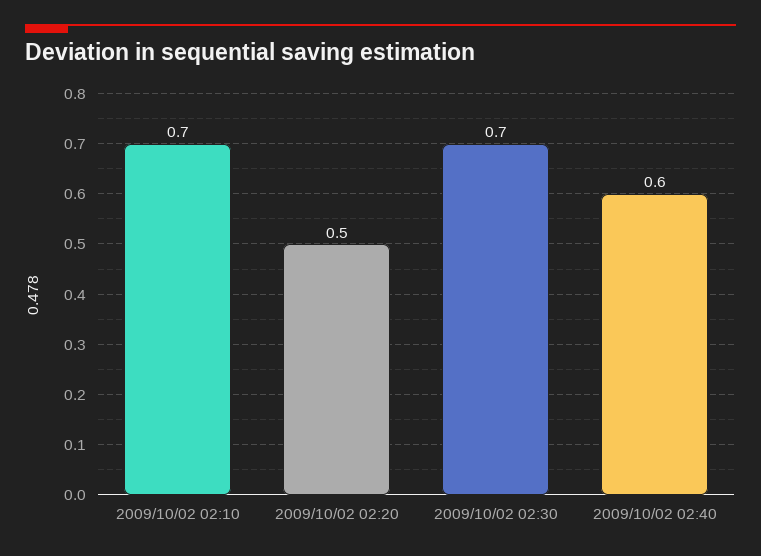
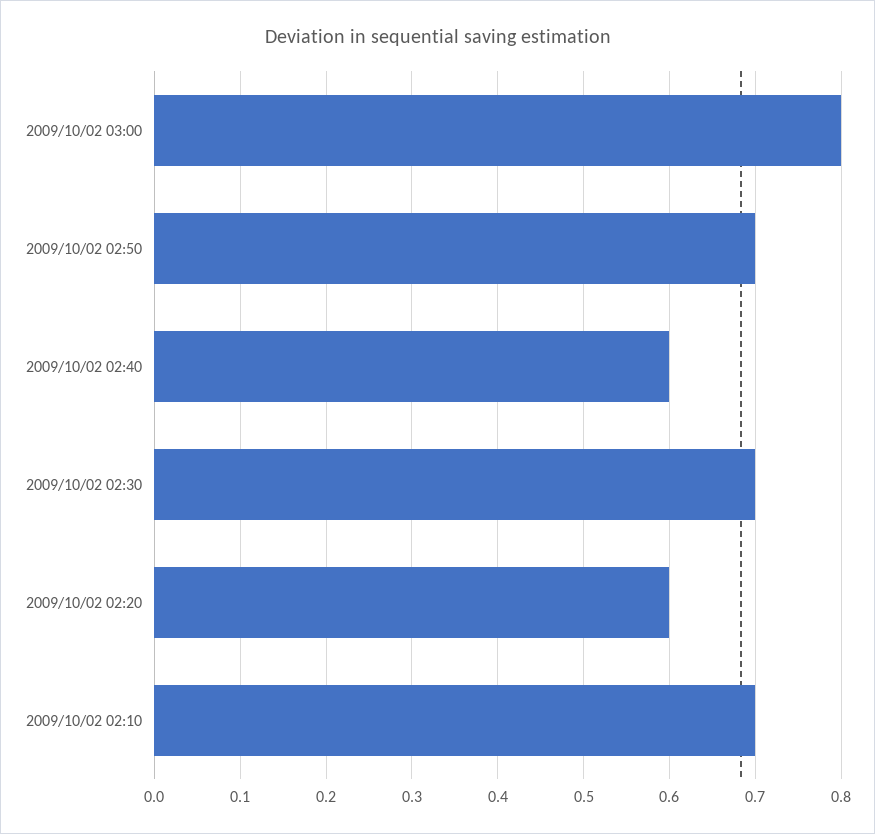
2009/10/02 02:20: 0.5 -> 0.6
2009/10/02 03:00: none -> 0.8
2009/10/02 02:50: none -> 0.7

